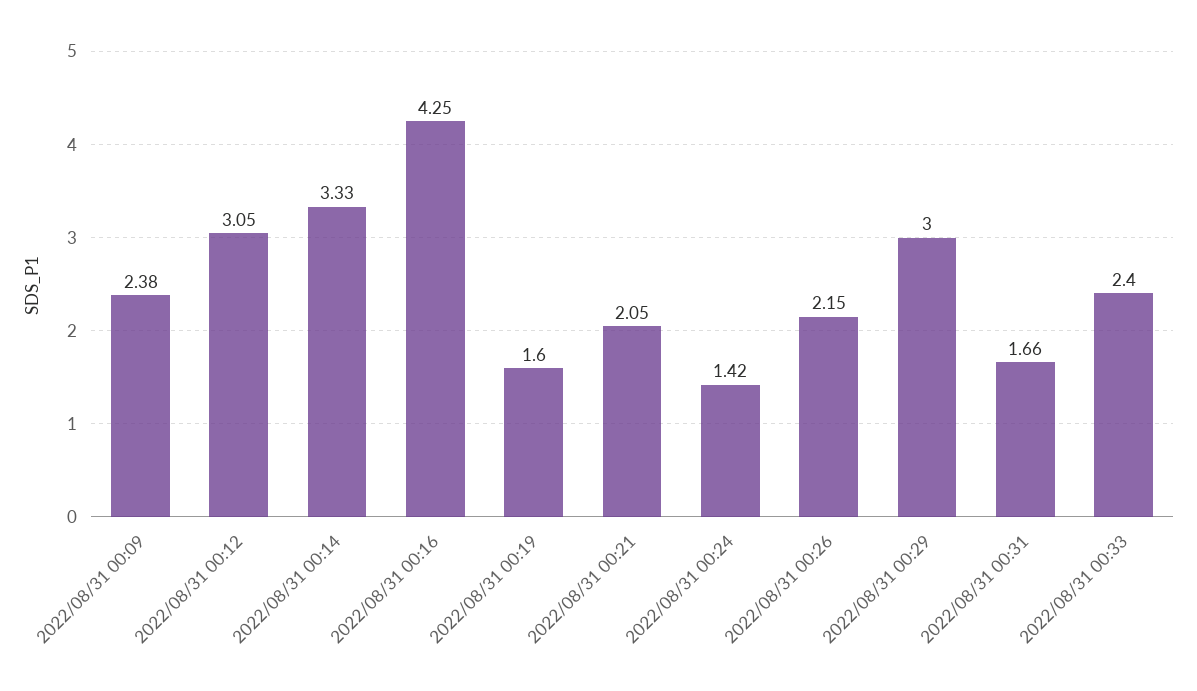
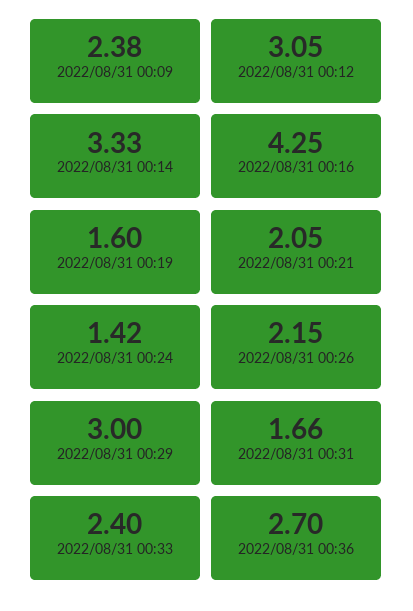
2022/08/31 00:36: none -> 2.7

